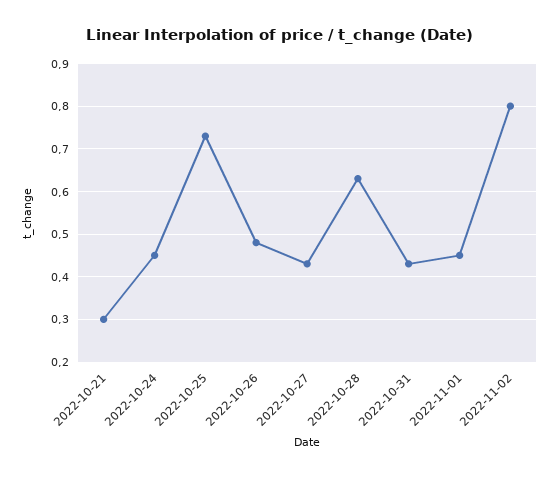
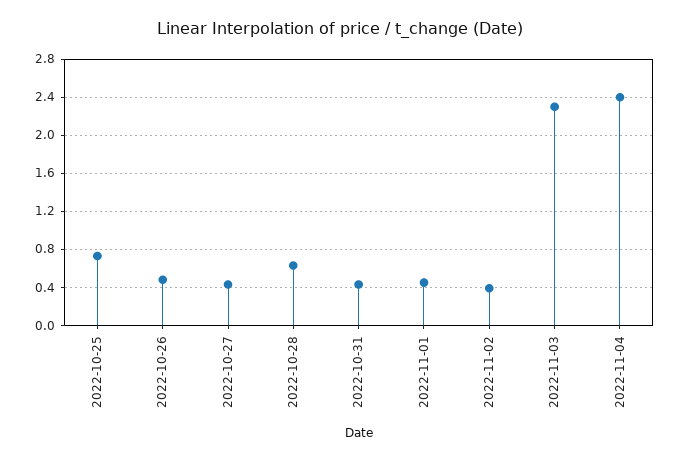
2022-10-21: 0.3 -> none
2022-10-24: 0.45 -> none
2022-11-02: 0.8 -> 0.4
2022-11-03: none -> 2.3
2022-11-04: none -> 2.4

